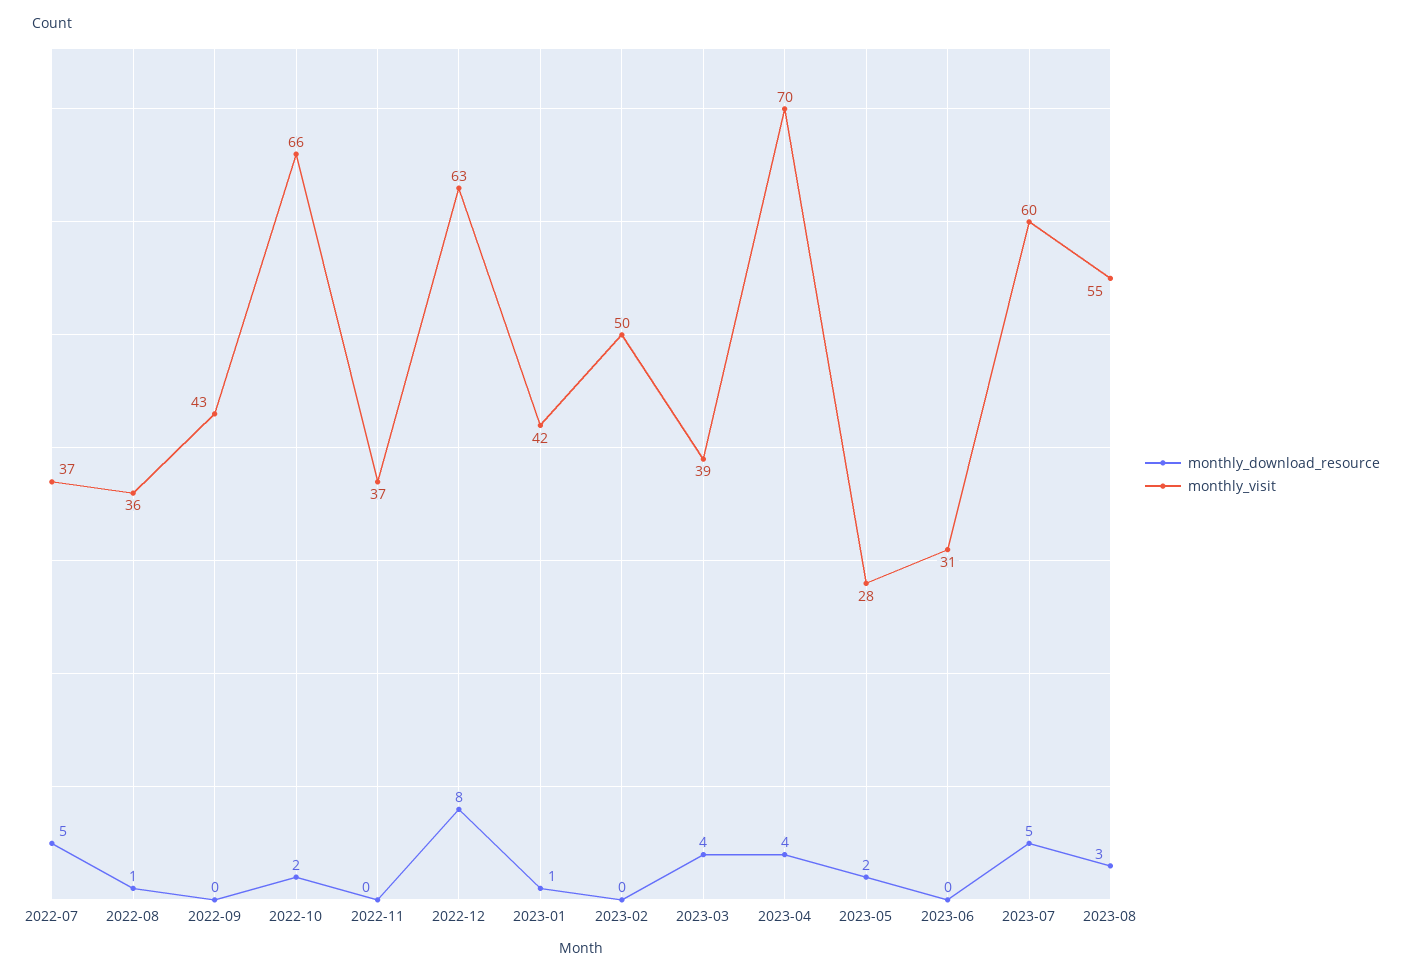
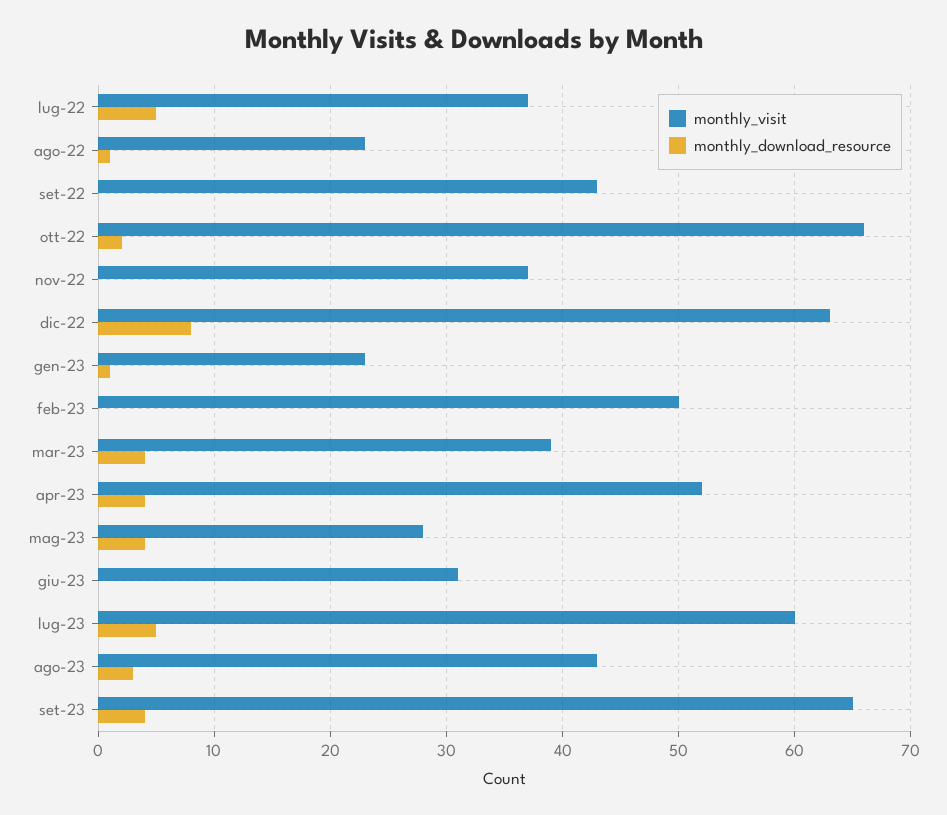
monthly_visit, 2022-08: 36 -> 23
monthly_visit, 2023-01: 42 -> 23
monthly_visit, 2023-04: 70 -> 52
monthly_download_resource, 2023-05: 2 -> 4
monthly_visit, 2023-08: 55 -> 43
monthly_visit, set-23: none -> 65
monthly_download_resource, set-23: none -> 4

